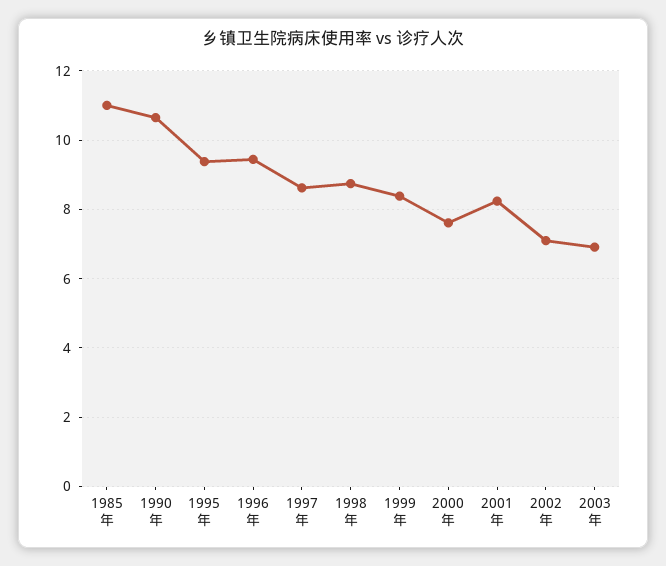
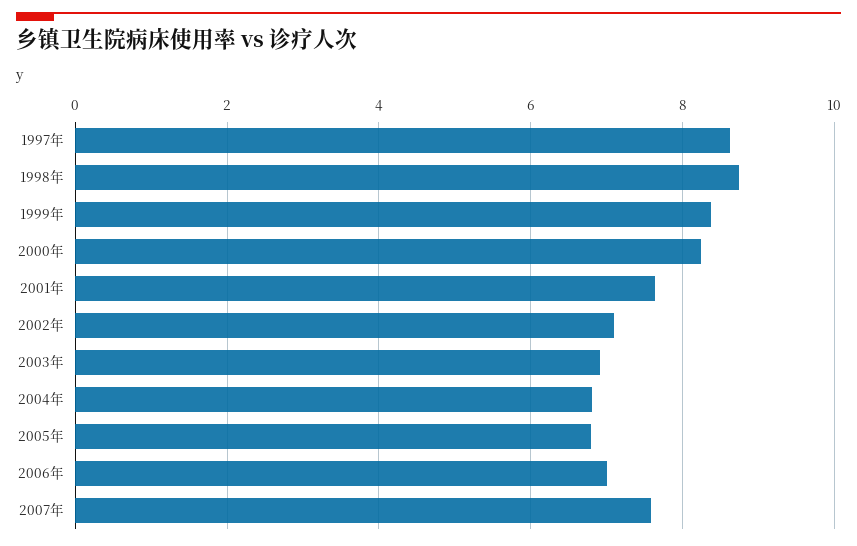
1985年: 11 -> none
1990年: 10.6 -> none
1995年: 9.4 -> none
1996年: 9.4 -> none
2000年: 7.6 -> 8.2
2001年: 8.2 -> 7.6
2004年: none -> 6.8
2005年: none -> 6.8
2006年: none -> 7
2007年: none -> 7.6

